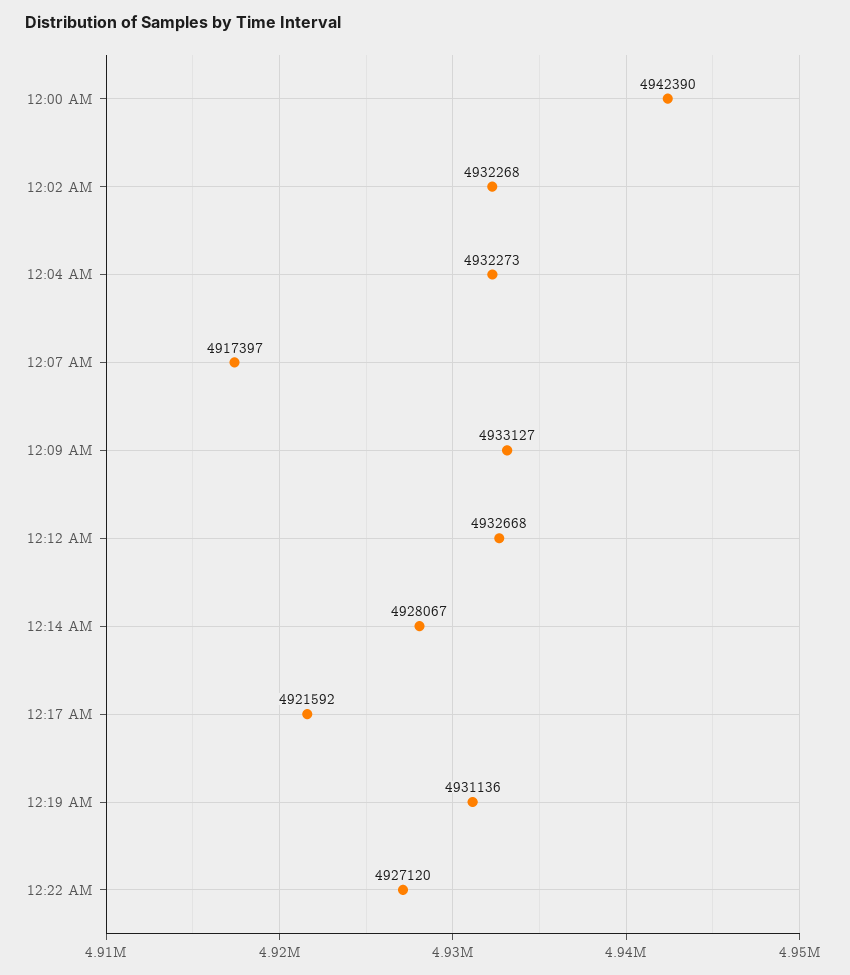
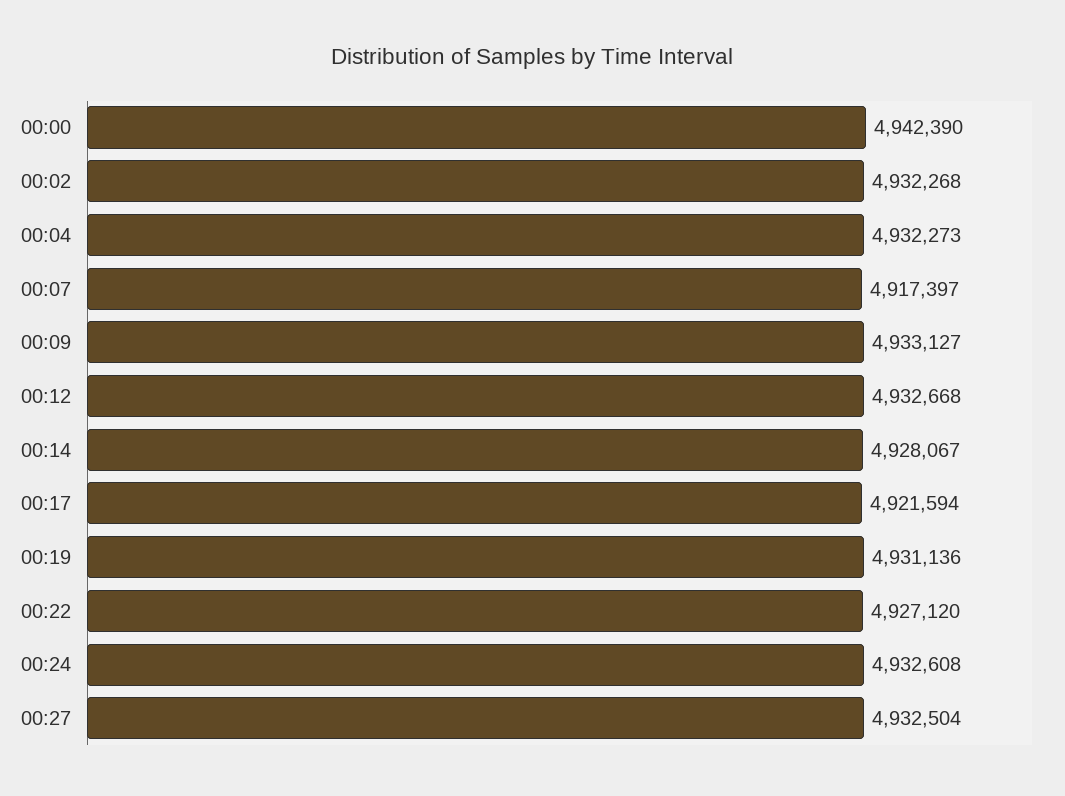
12:17 AM: 4921592 -> 4921594
00:24: none -> 4932608
00:27: none -> 4932504

